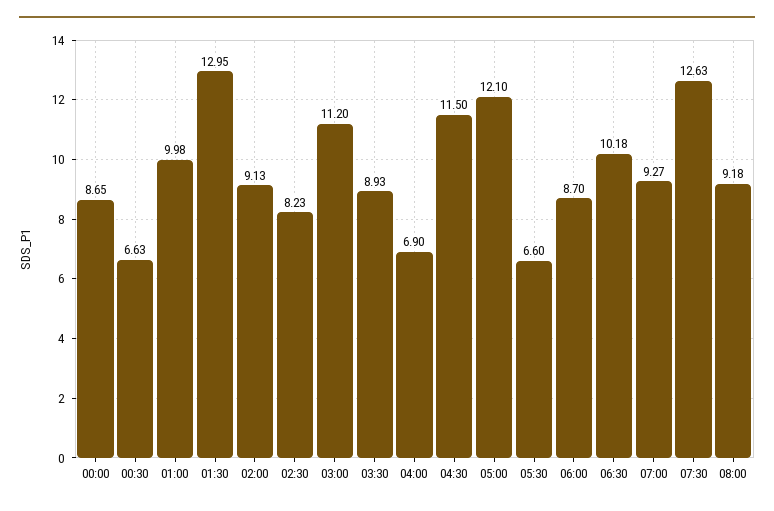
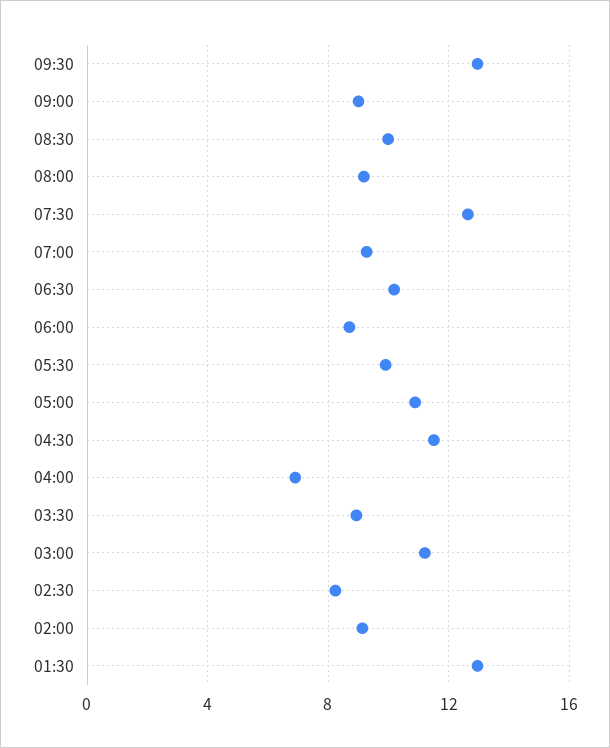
00:00: 8.65 -> none
00:30: 6.63 -> none
01:00: 9.98 -> none
05:00: 12.1 -> 11
05:30: 6.6 -> 10
09:30: none -> 13
09:00: none -> 9
08:30: none -> 10

